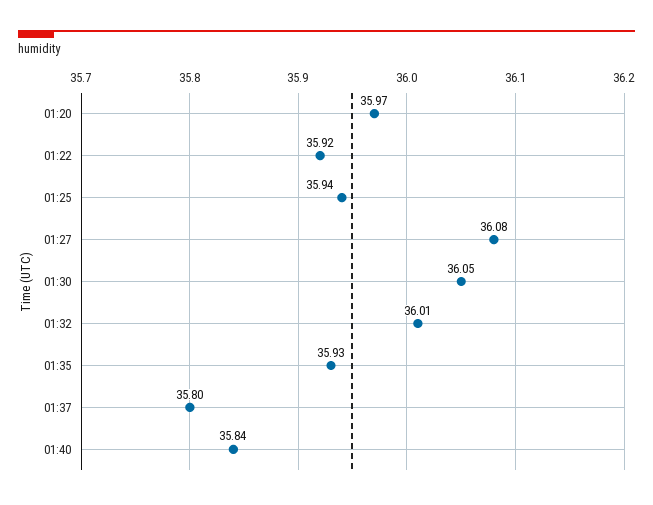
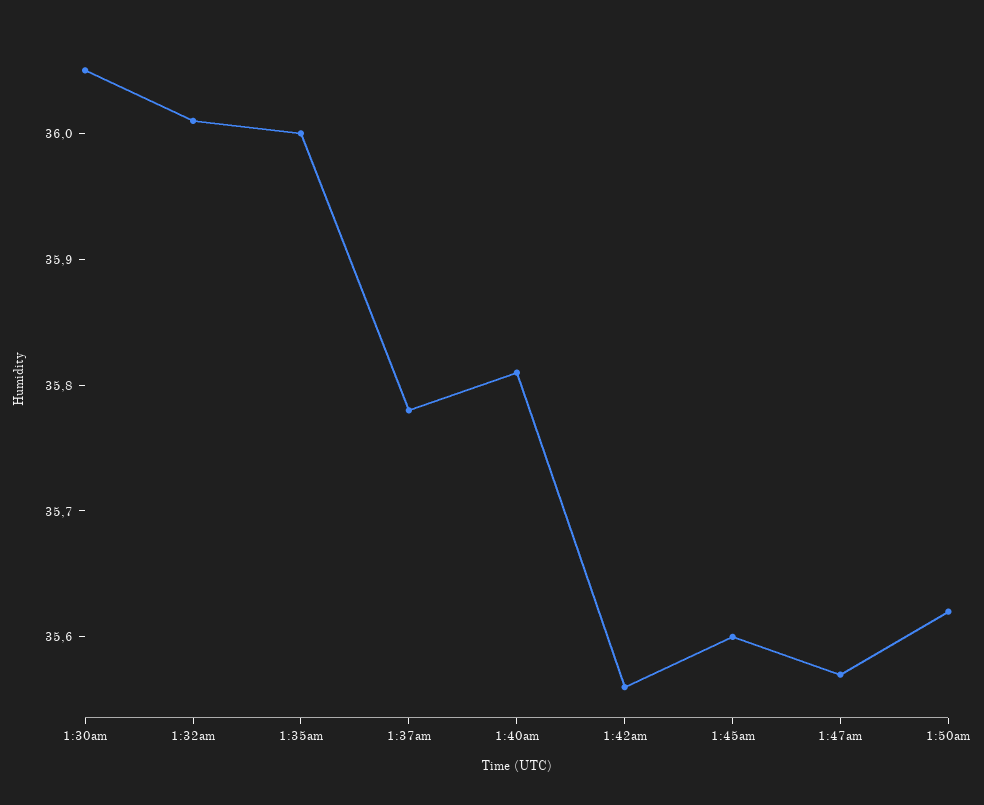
01:20: 35.97 -> none
01:22: 35.92 -> none
01:25: 35.94 -> none
01:27: 36.08 -> none
01:35: 35.93 -> 36
01:37: 35.8 -> 35.78
01:40: 35.84 -> 35.81
1:42am: none -> 35.56
1:45am: none -> 35.6
1:47am: none -> 35.57
1:50am: none -> 35.62

